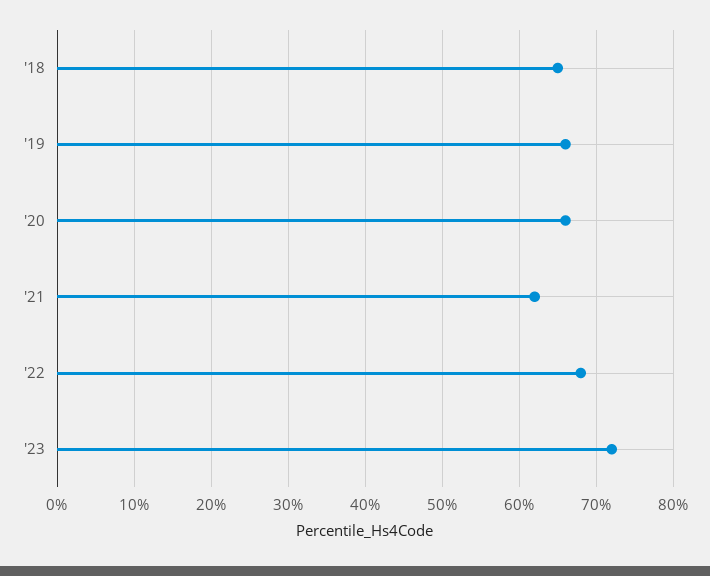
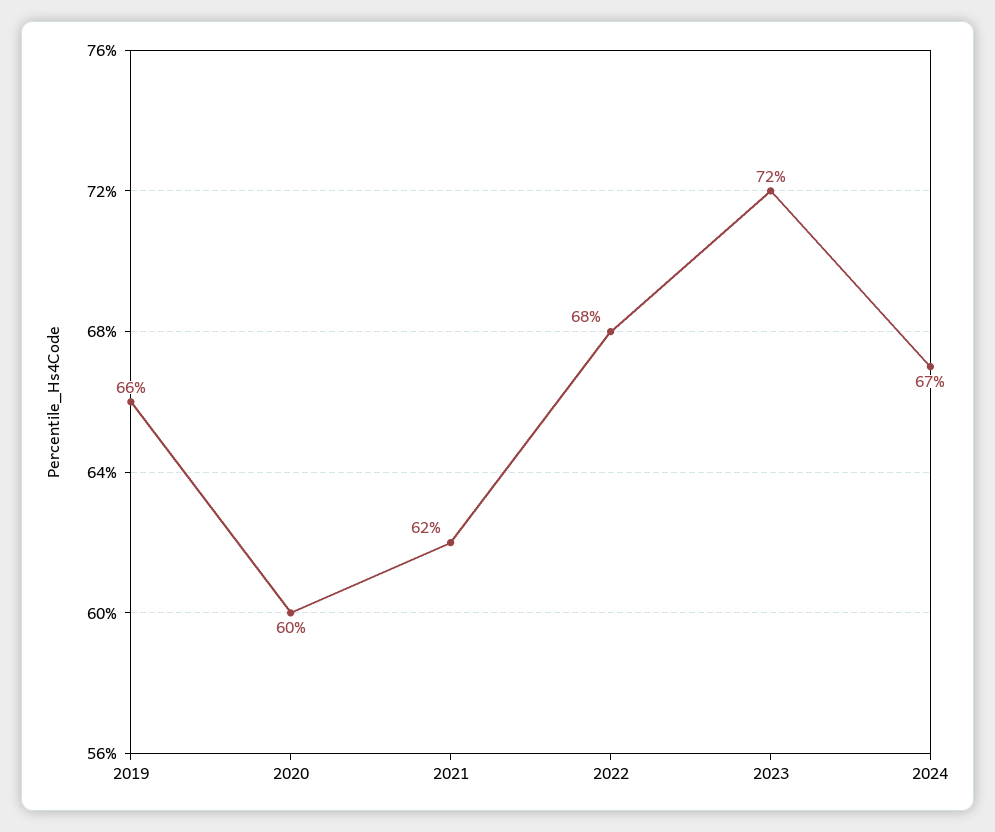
'18: 65 -> none
'20: 66 -> 60
2024: none -> 67

